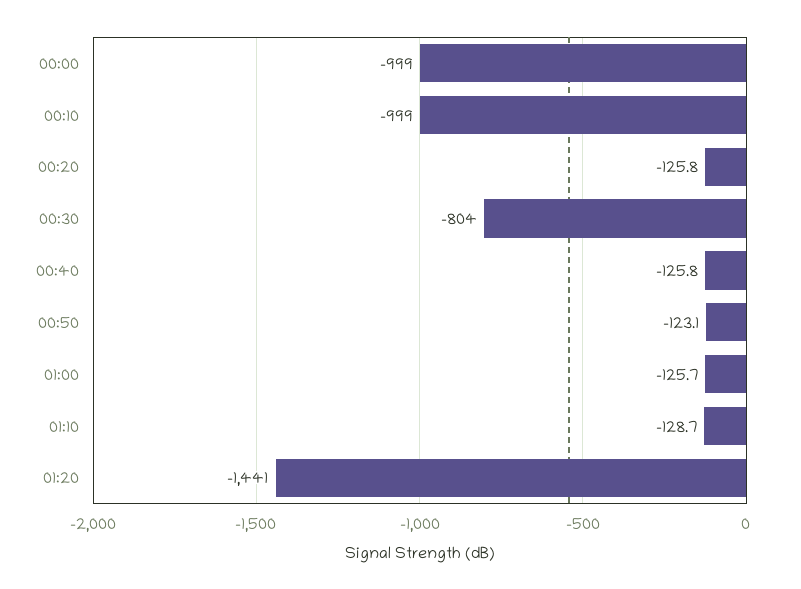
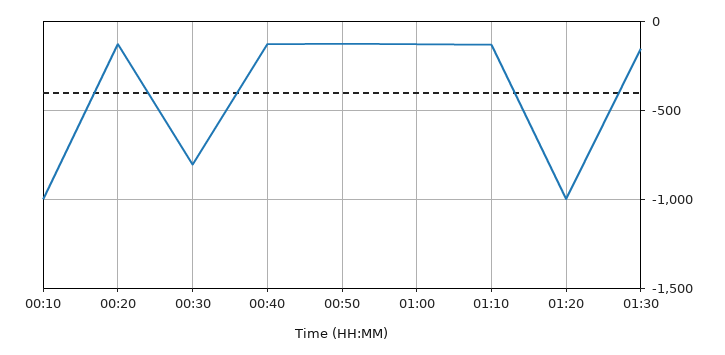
00:00: -999 -> none
01:20: -1441 -> -1000
01:30: none -> -150

